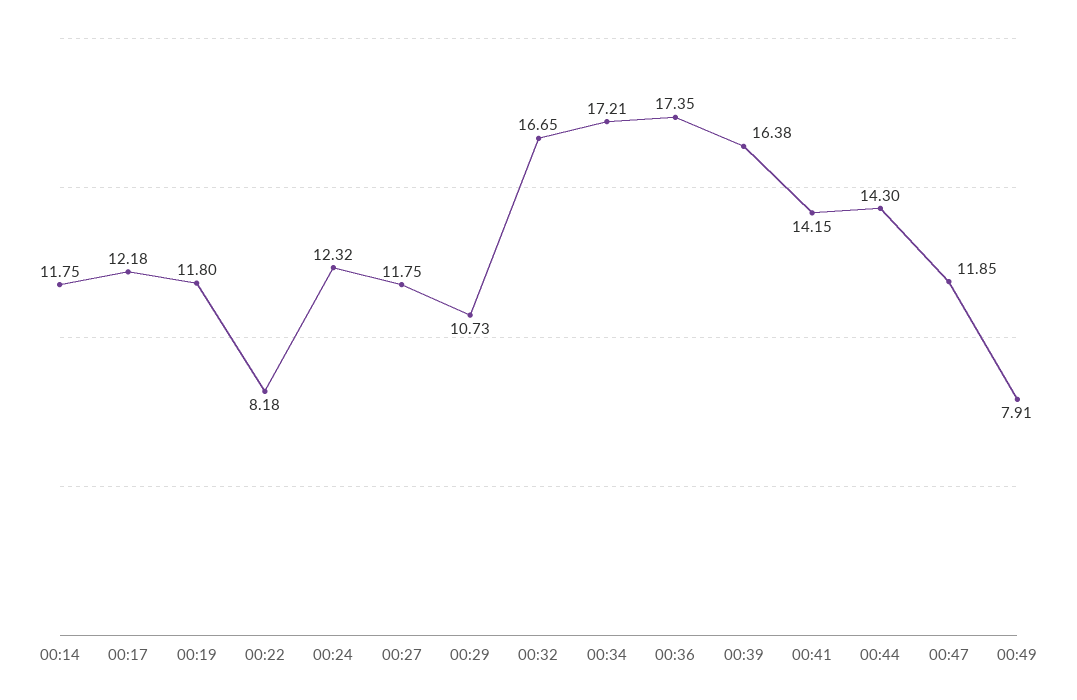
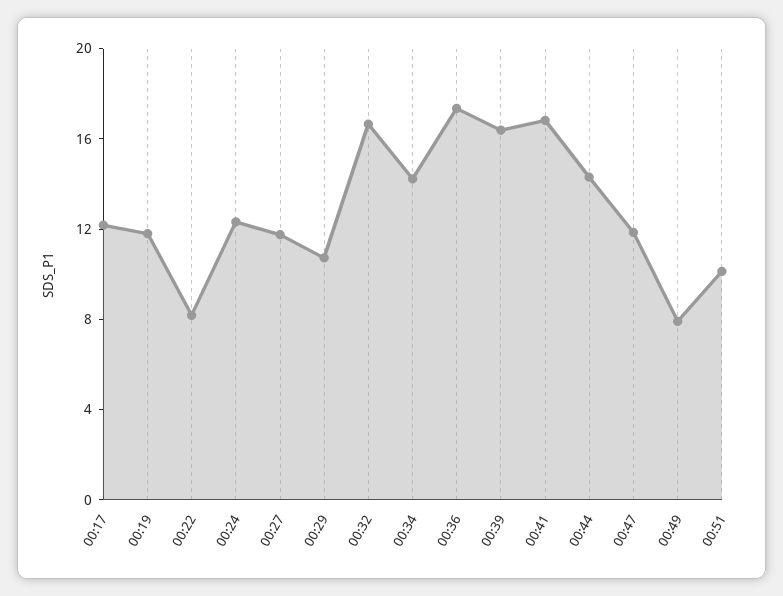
00:14: 11.75 -> none
00:34: 17.21 -> 14
00:41: 14.15 -> 17
00:51: none -> 10

